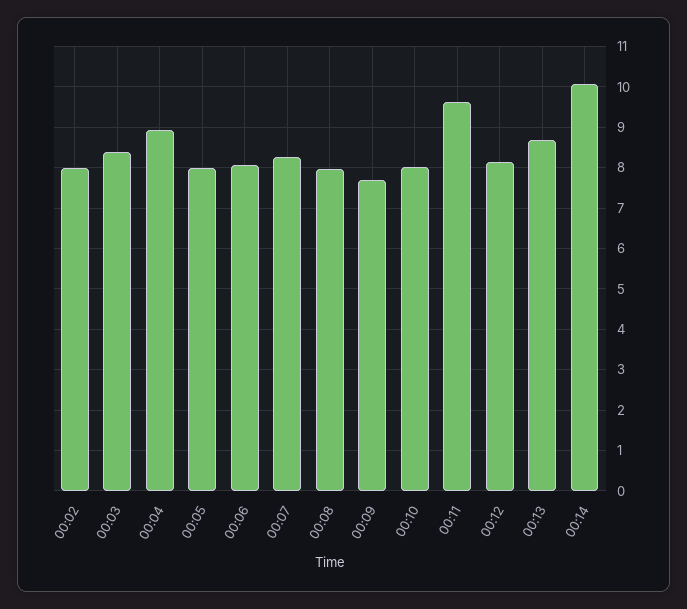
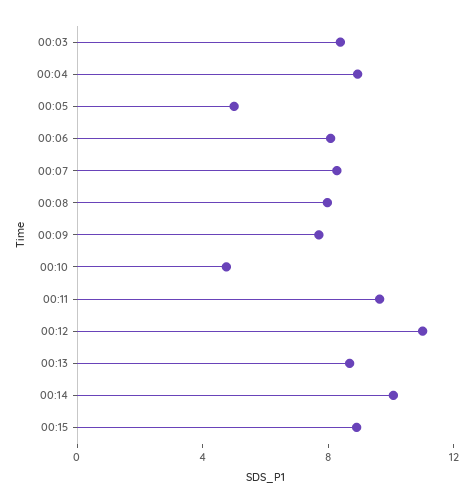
00:02: 8 -> none
00:05: 8 -> 5
00:10: 8 -> 5
00:12: 8.2 -> 11
00:15: none -> 9

